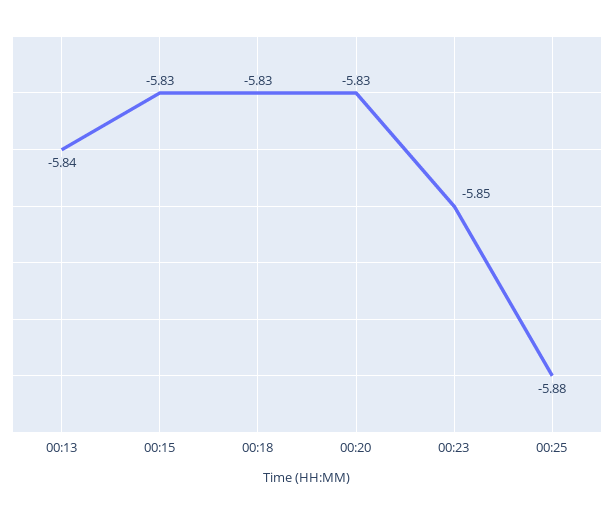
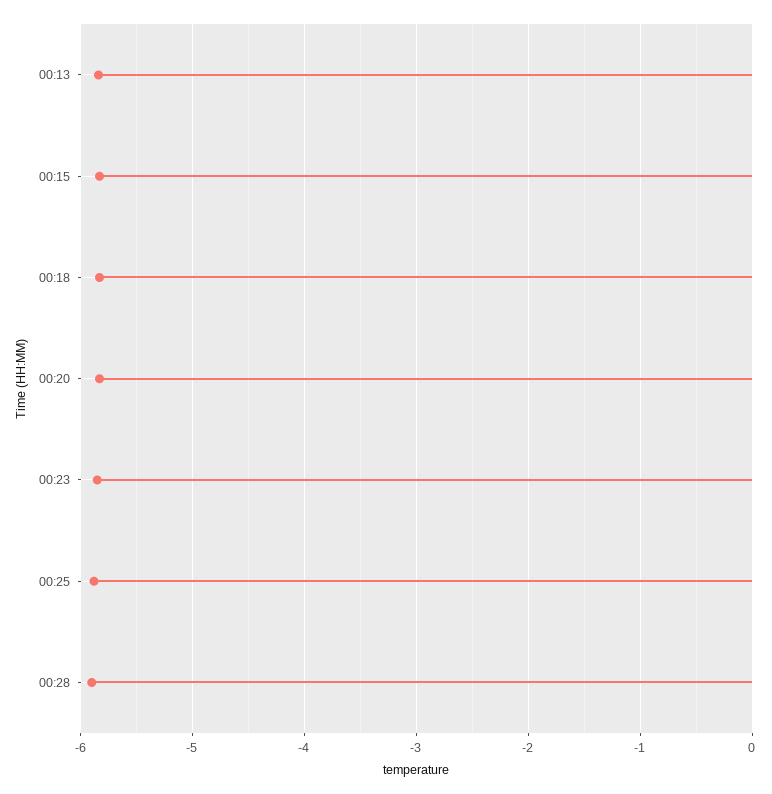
00:28: none -> -5.9

